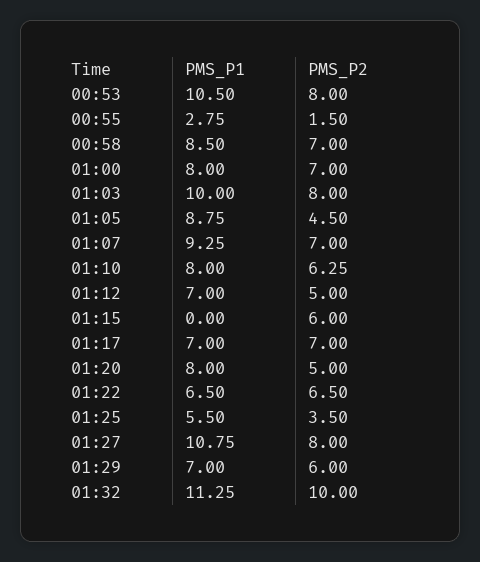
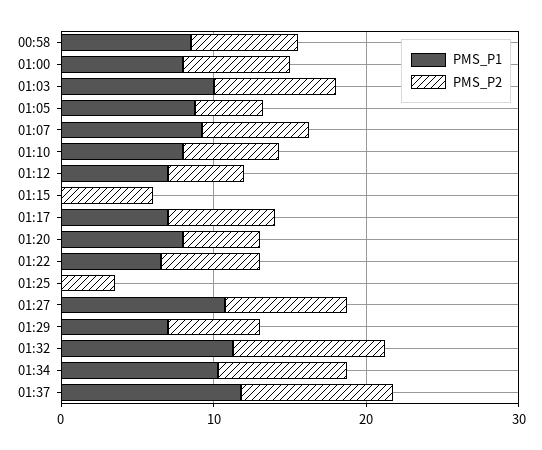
PMS_P1, 00:53: 10.5 -> none
PMS_P2, 00:53: 8 -> none
PMS_P1, 00:55: 2.75 -> none
PMS_P2, 00:55: 1.5 -> none
PMS_P1, 01:25: 5.5 -> 0
PMS_P1, 01:34: none -> 10
PMS_P2, 01:34: none -> 8
PMS_P1, 01:37: none -> 12
PMS_P2, 01:37: none -> 10

